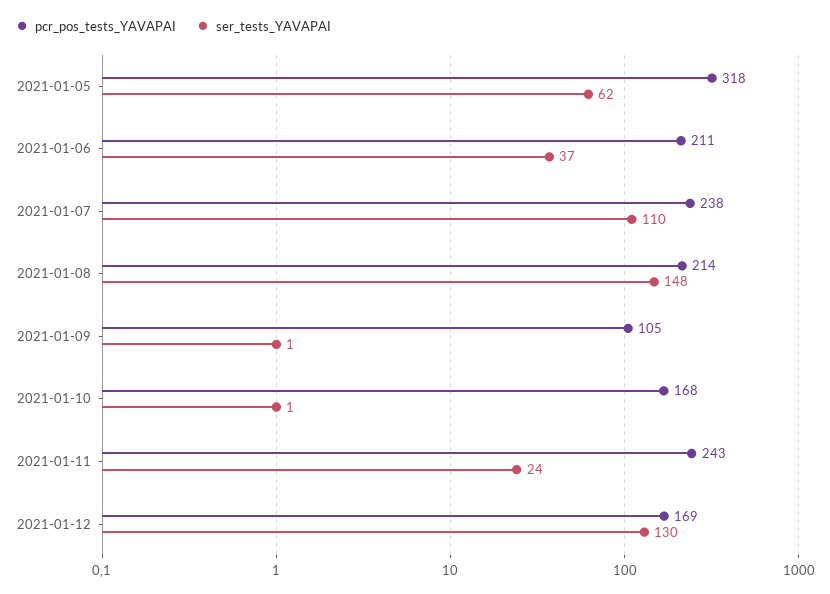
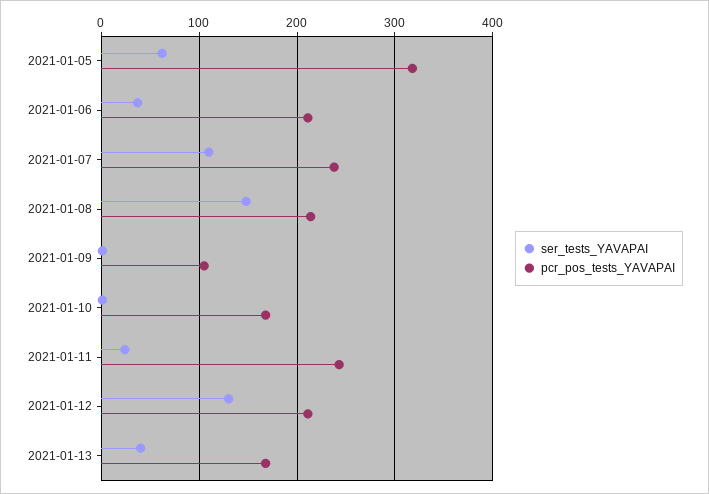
pcr_pos_tests_YAVAPAI, 2021-01-12: 169 -> 210
ser_tests_YAVAPAI, 2021-01-13: none -> 40
pcr_pos_tests_YAVAPAI, 2021-01-13: none -> 170

